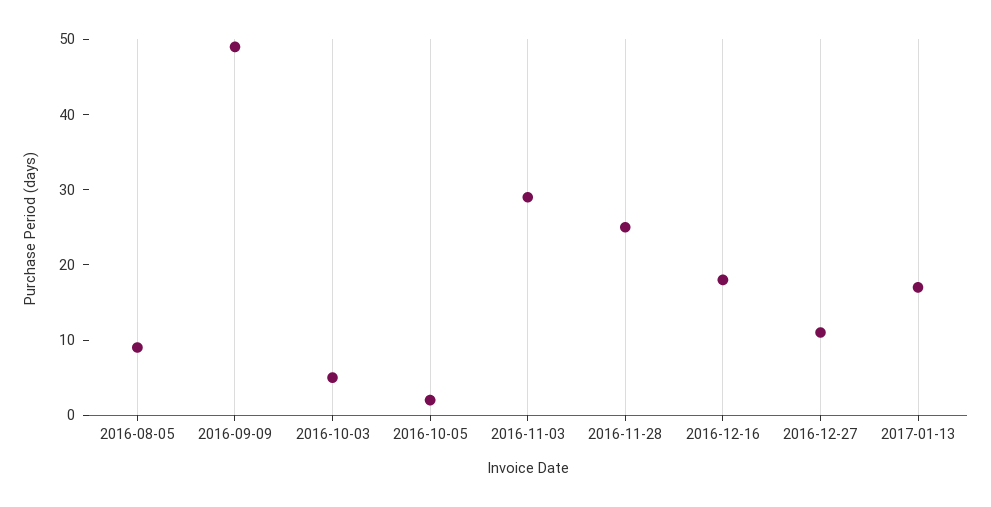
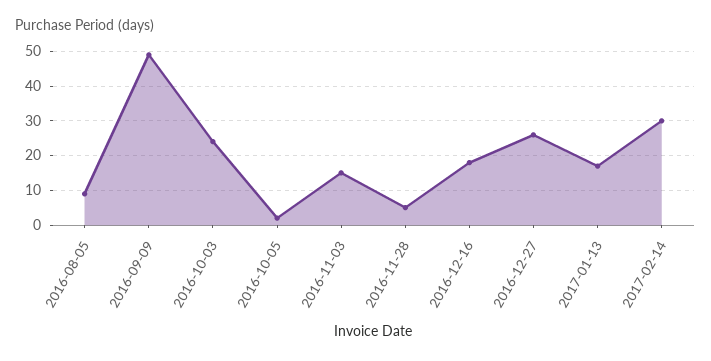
2016-10-03: 5 -> 25
2016-11-03: 30 -> 15
2016-11-28: 25 -> 5
2016-12-27: 10 -> 25
2017-02-14: none -> 30

